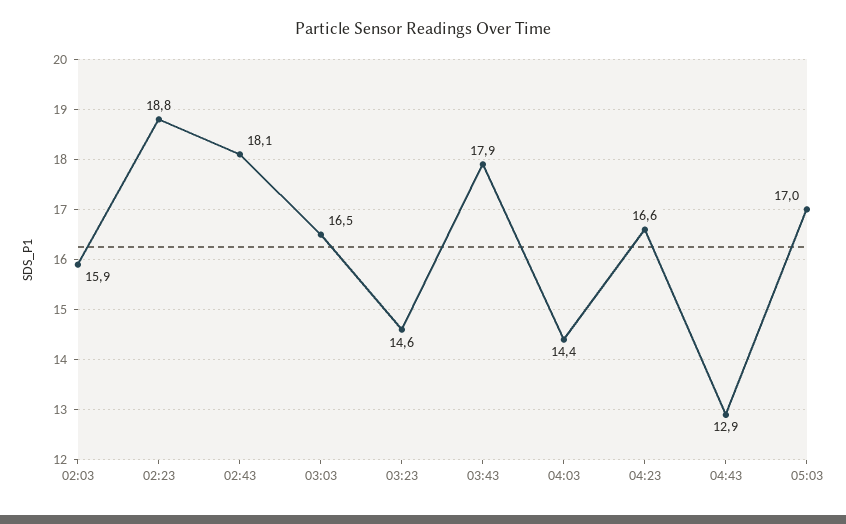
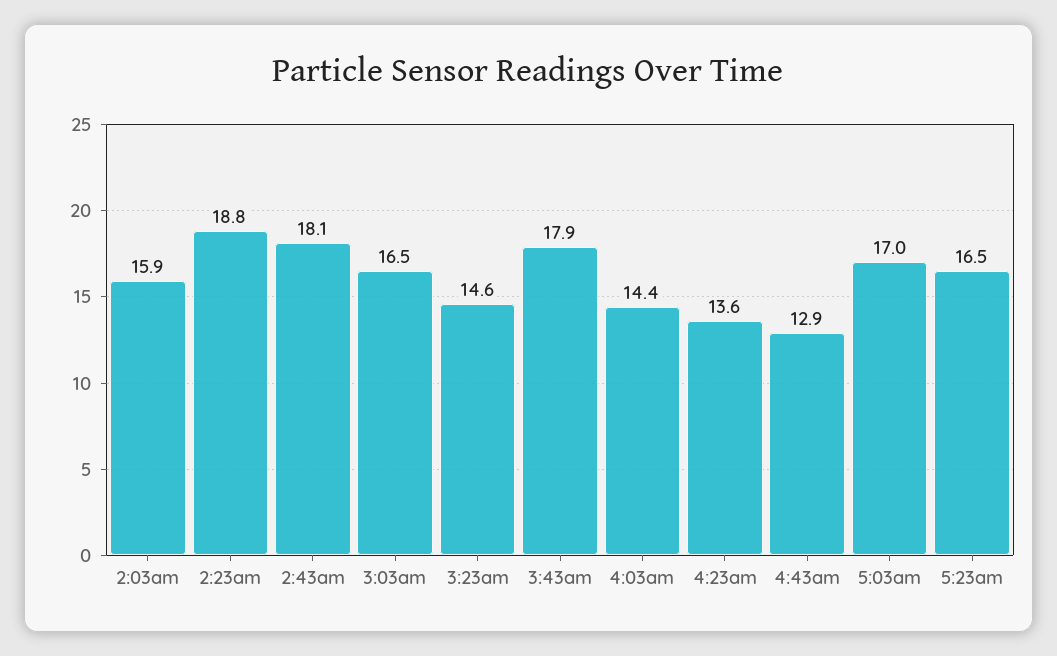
04:23: 16.6 -> 13.6
5:23am: none -> 16.5

